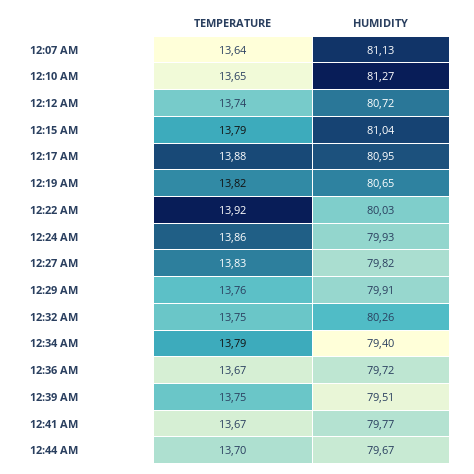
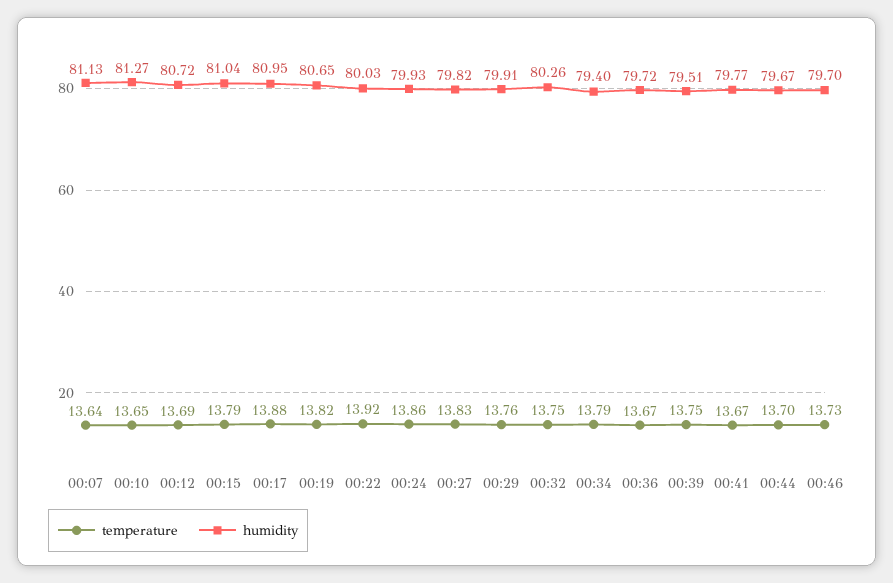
TEMPERATURE, 12:12 AM: 13.74 -> 13.69
TEMPERATURE, 00:46: none -> 13.73
HUMIDITY, 00:46: none -> 79.7

